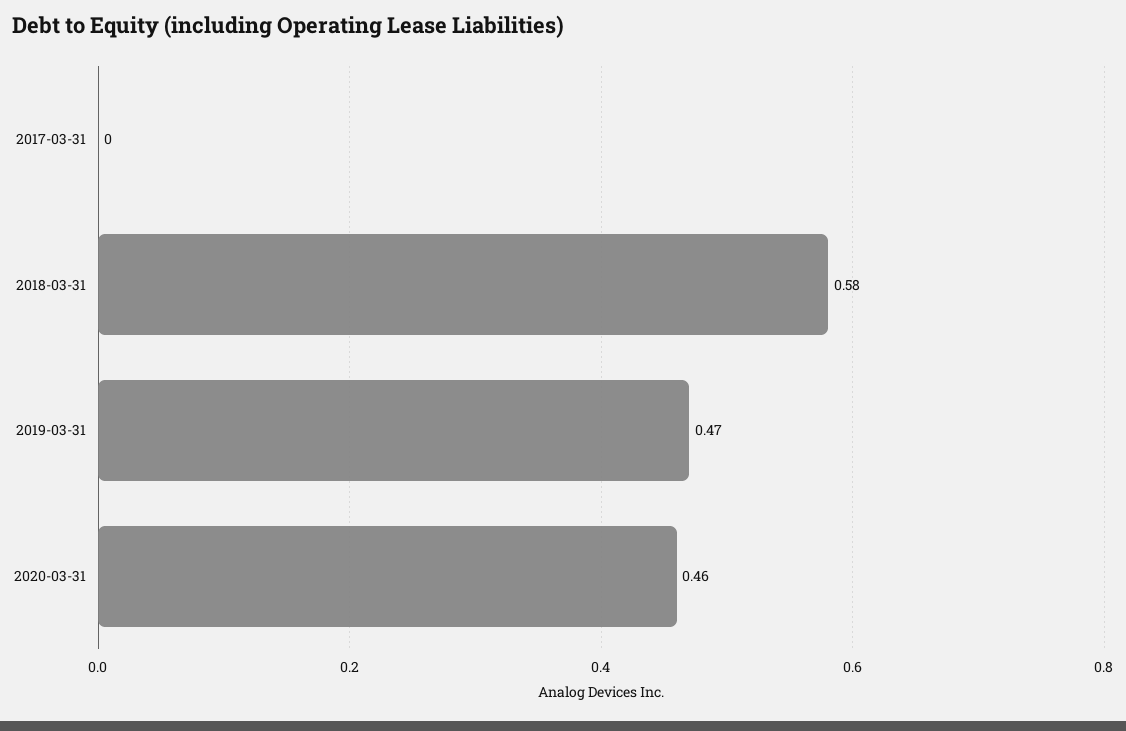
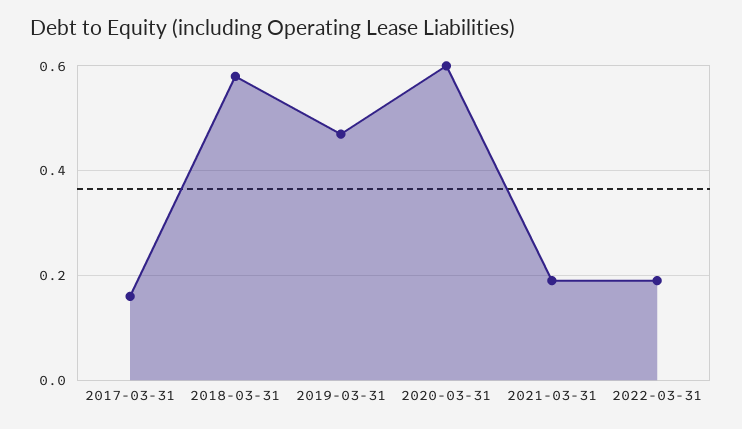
2017-03-31: 0 -> 0.15
2020-03-31: 0.46 -> 0.6
2021-03-31: none -> 0.2
2022-03-31: none -> 0.2

